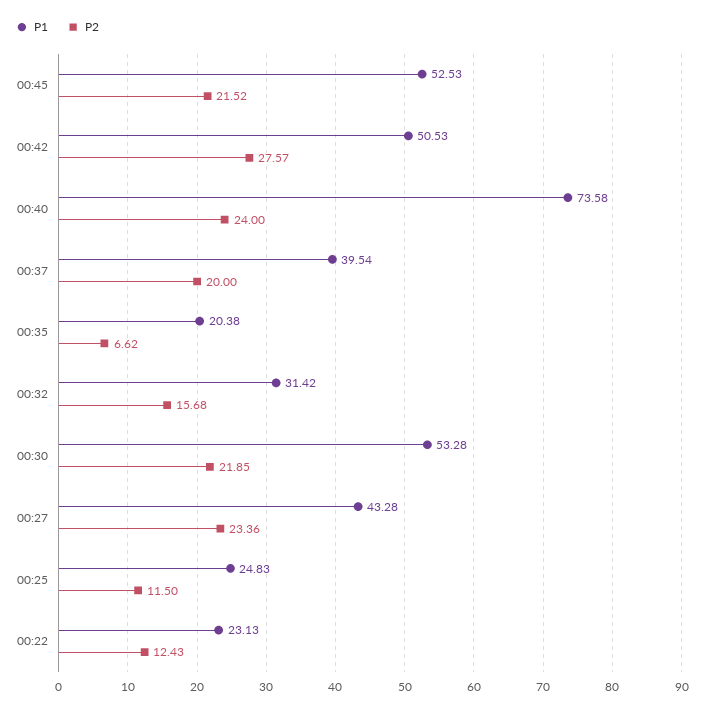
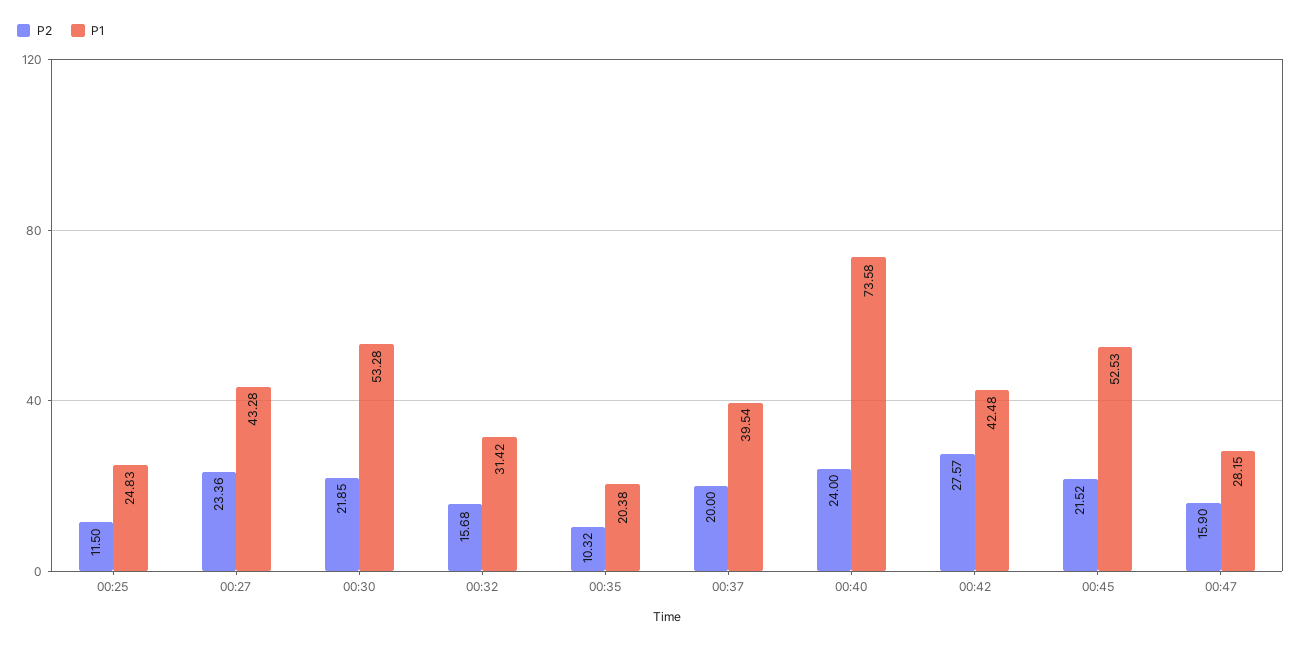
P1, 00:42: 50.53 -> 42.48
P2, 00:35: 6.62 -> 10.32
P1, 00:22: 23.13 -> none
P2, 00:22: 12.43 -> none
P2, 00:47: none -> 15.9
P1, 00:47: none -> 28.15

